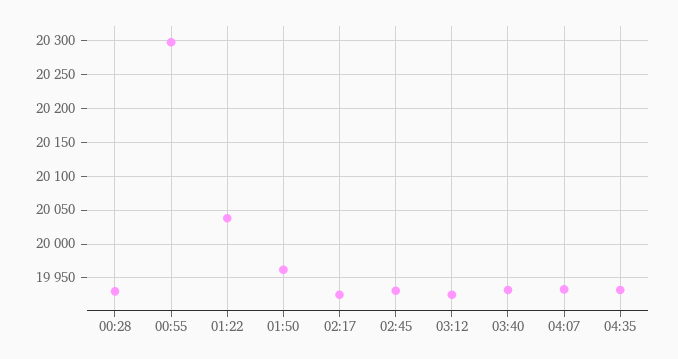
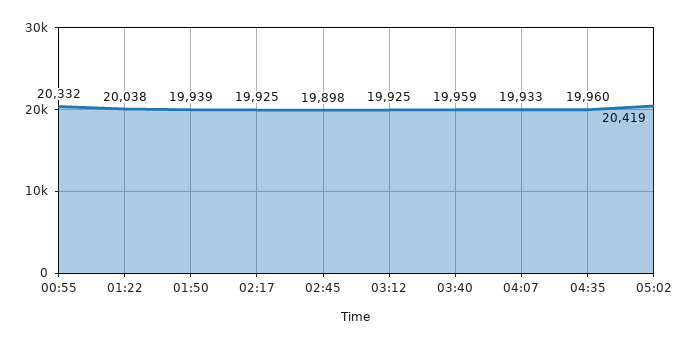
00:28: 19930 -> none
00:55: 20300 -> 20332
01:50: 19960 -> 19939
02:45: 19930 -> 19898
03:40: 19930 -> 19959
04:35: 19930 -> 19960
05:02: none -> 20419

